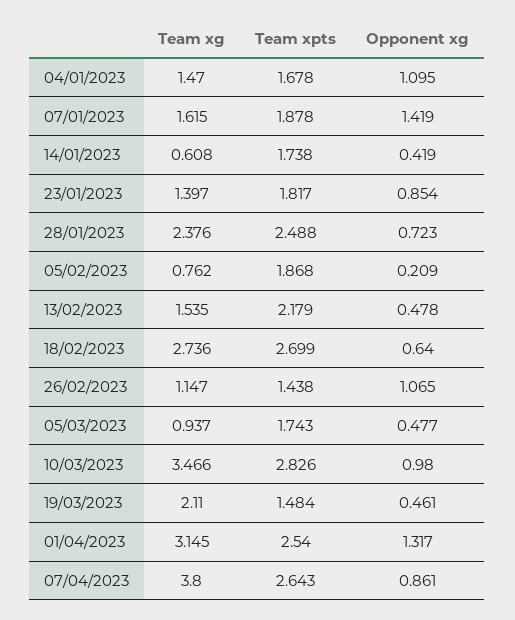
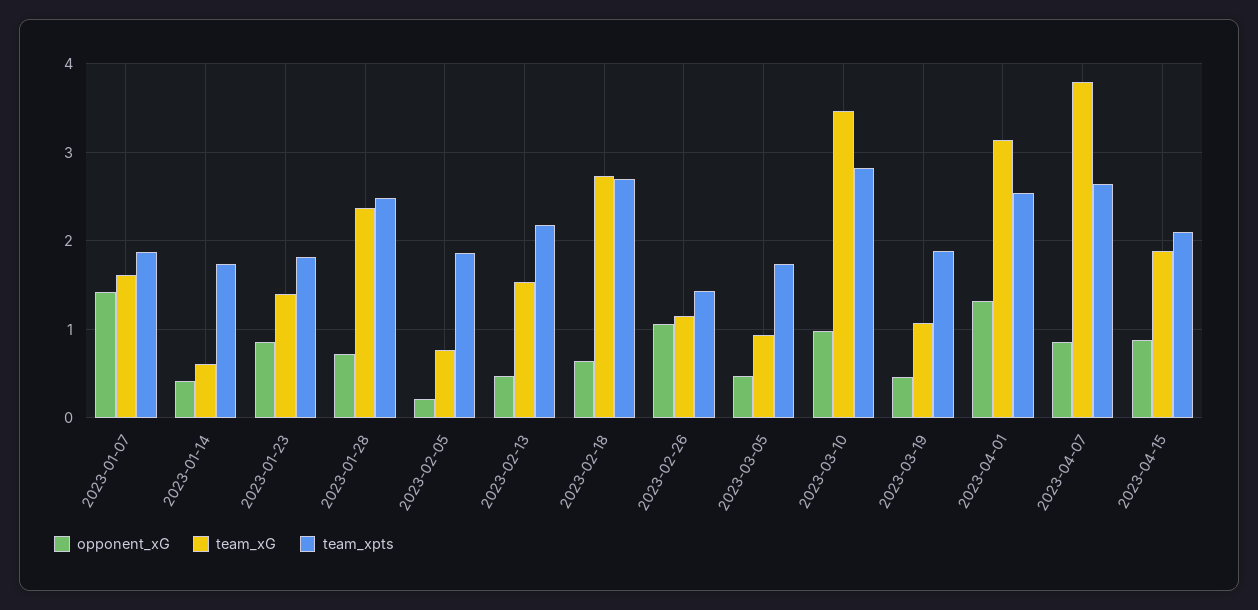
Team xg, 04/01/2023: 1.47 -> none
Team xpts, 04/01/2023: 1.678 -> none
Opponent xg, 04/01/2023: 1.095 -> none
Team xg, 19/03/2023: 2.11 -> 1.1
Team xpts, 19/03/2023: 1.484 -> 1.9
Opponent xg, 2023-04-15: none -> 0.9
Team xg, 2023-04-15: none -> 1.9
Team xpts, 2023-04-15: none -> 2.1

